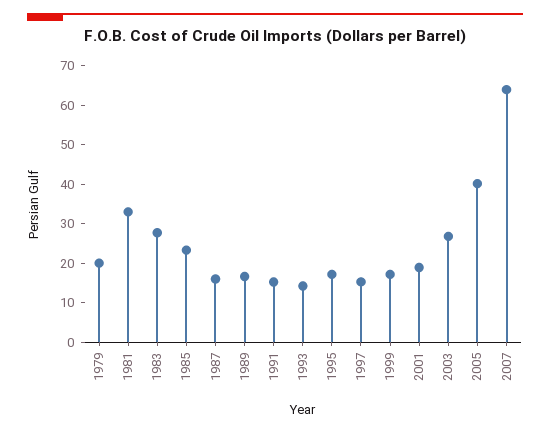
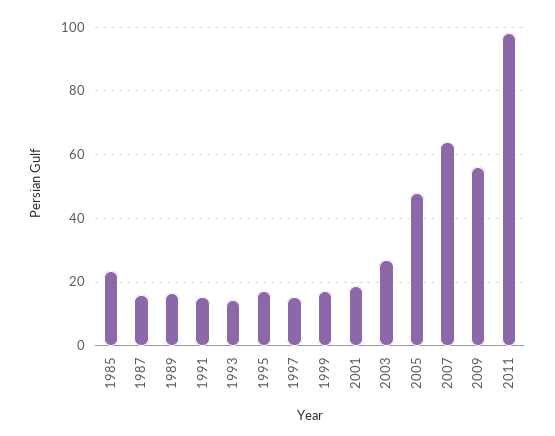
1979: 20 -> none
1981: 32.5 -> none
1983: 27.5 -> none
2005: 40 -> 48
2009: none -> 56
2011: none -> 98

